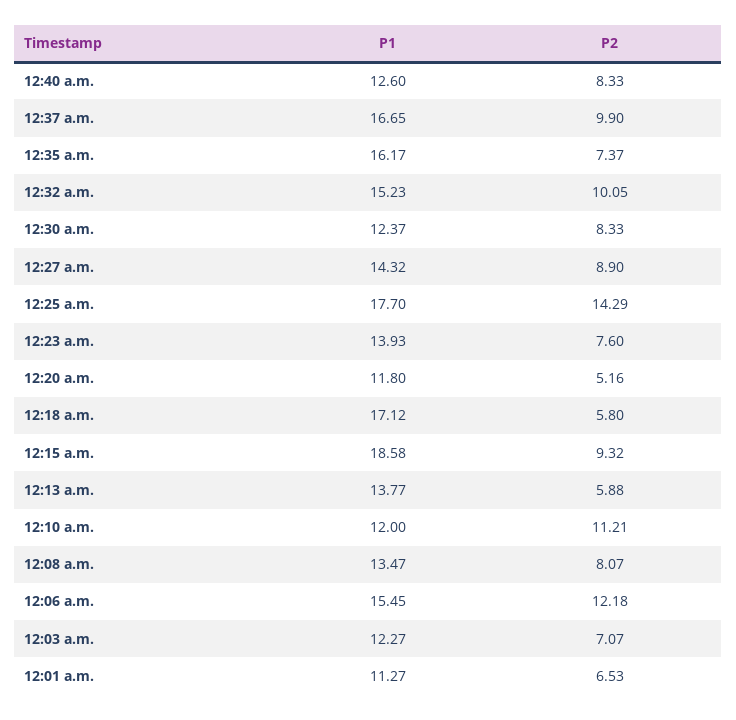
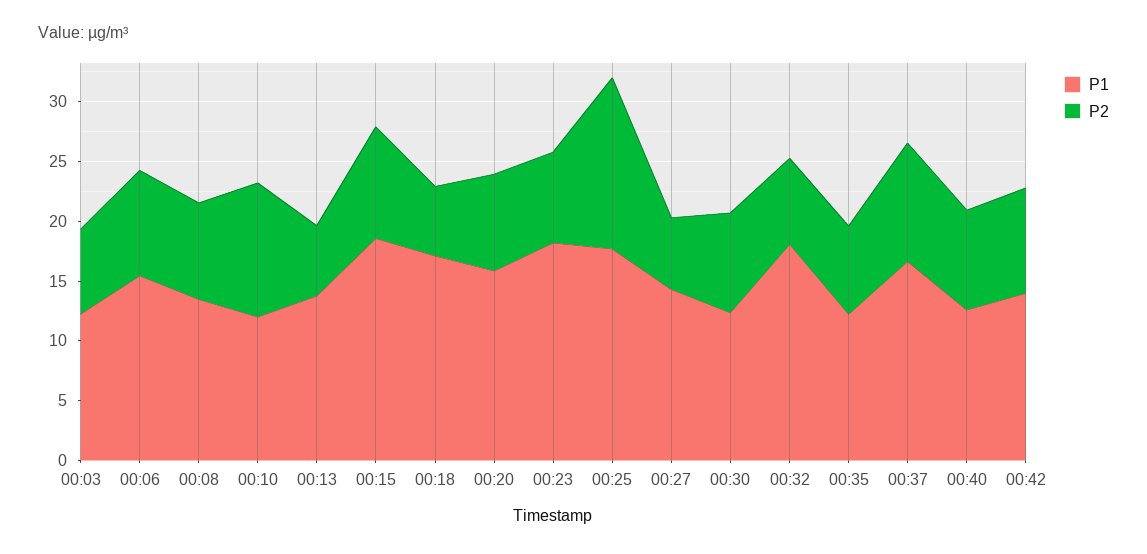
P1, 12:35 a.m.: 16.17 -> 12
P1, 12:32 a.m.: 15.23 -> 18
P2, 12:32 a.m.: 10.05 -> 7
P2, 12:27 a.m.: 8.9 -> 6
P1, 12:23 a.m.: 13.93 -> 18
P1, 12:20 a.m.: 11.8 -> 16
P2, 12:20 a.m.: 5.16 -> 8
P2, 12:06 a.m.: 12.18 -> 9
P1, 12:01 a.m.: 11.27 -> none
P2, 12:01 a.m.: 6.53 -> none
P1, 00:42: none -> 14
P2, 00:42: none -> 9

